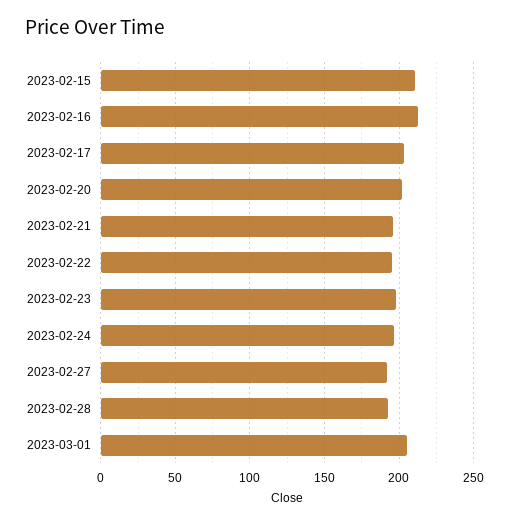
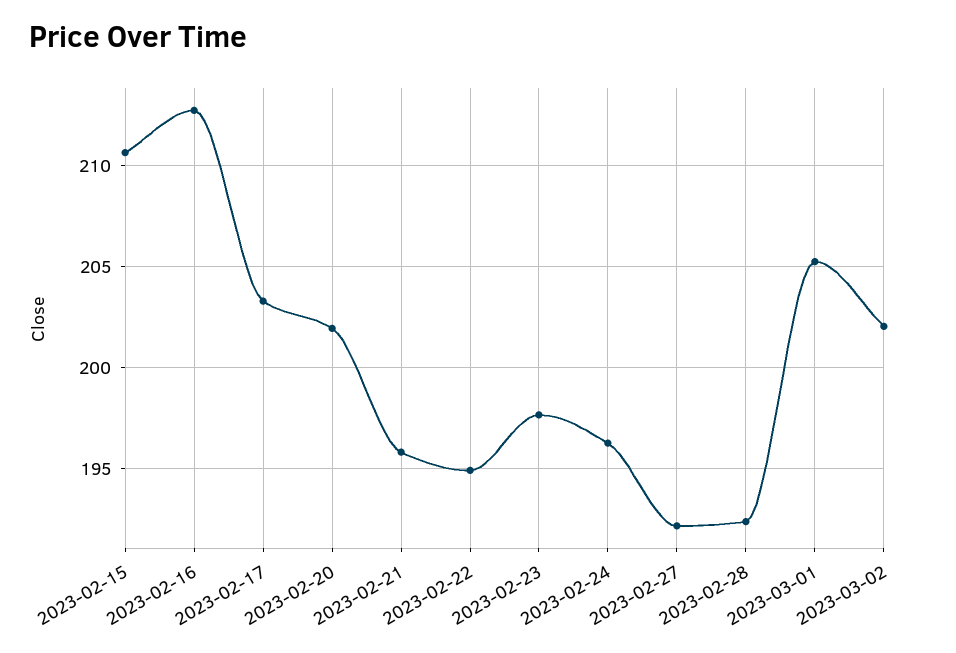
2023-03-02: none -> 202

